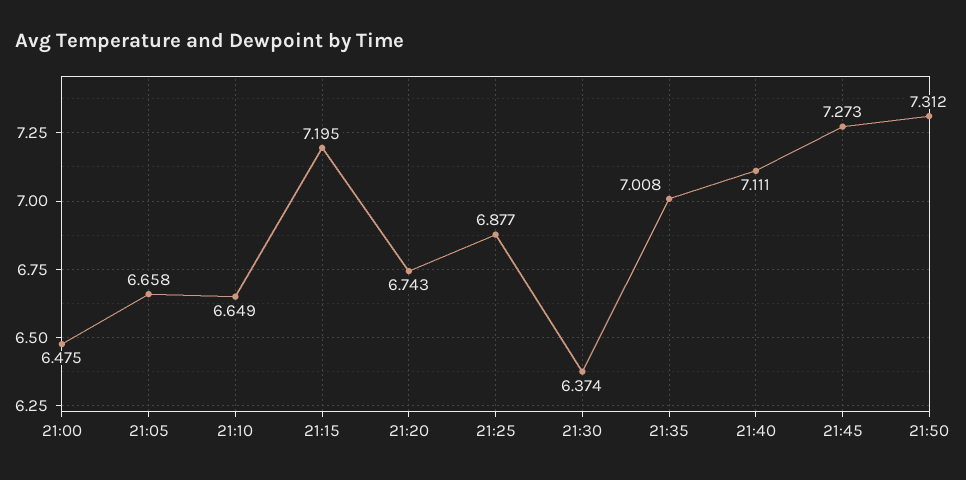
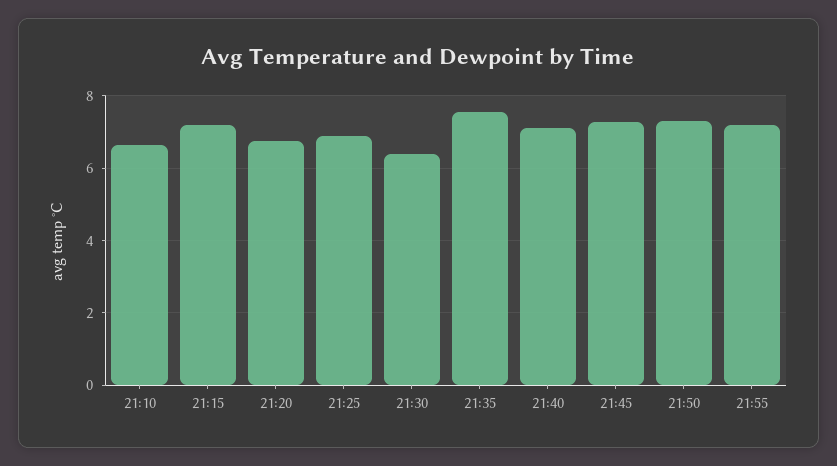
21:00: 6.475 -> none
21:05: 6.658 -> none
21:35: 7.008 -> 7.6
21:55: none -> 7.2

